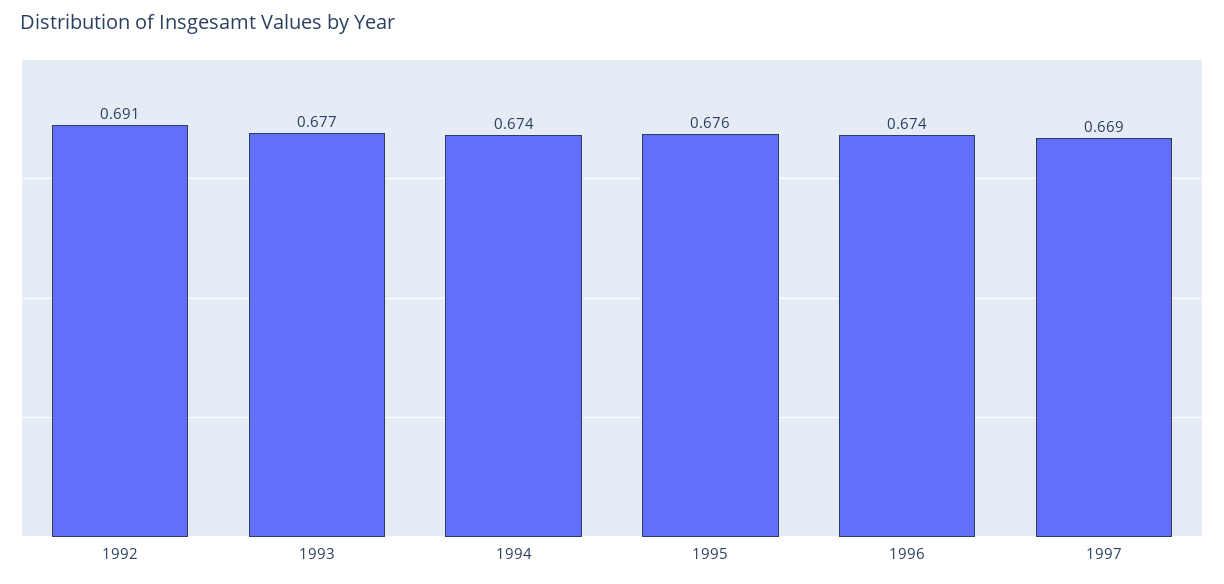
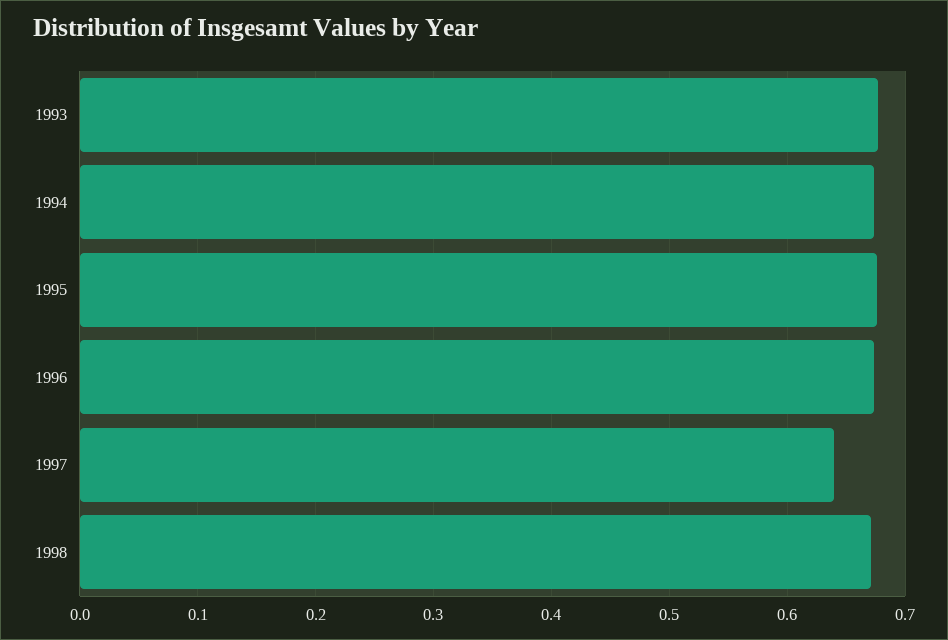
1992: 0.691 -> none
1997: 0.669 -> 0.64
1998: none -> 0.67

